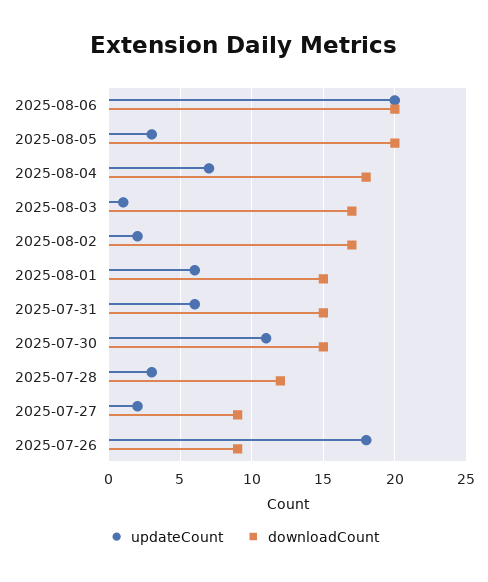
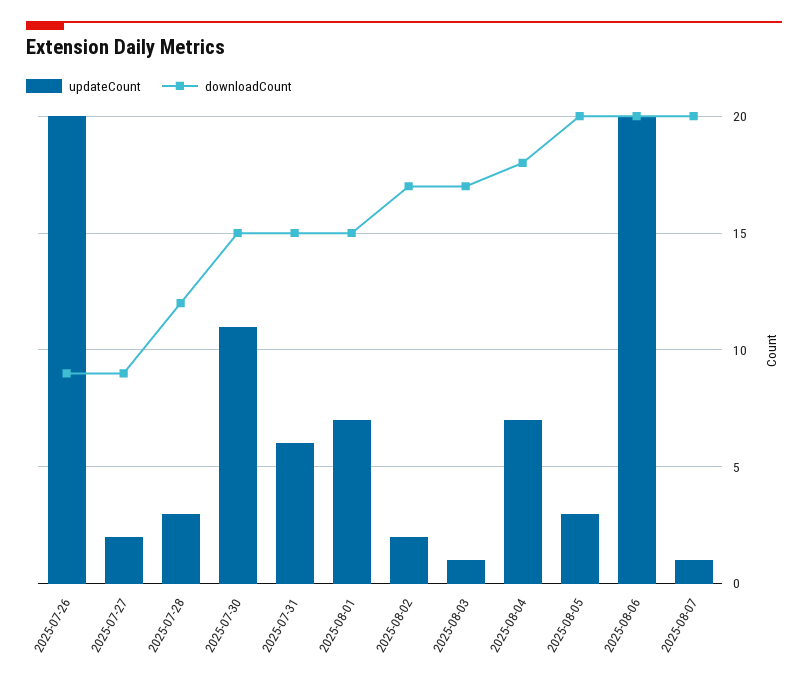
updateCount, 2025-08-01: 6 -> 7
updateCount, 2025-07-26: 18 -> 20
updateCount, 2025-08-07: none -> 1
downloadCount, 2025-08-07: none -> 20

